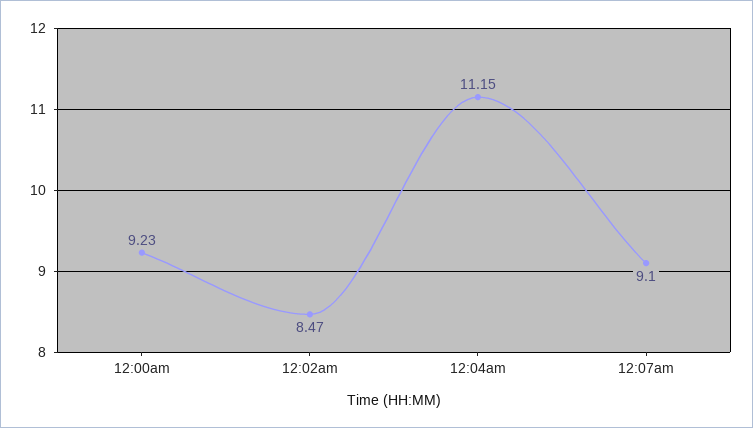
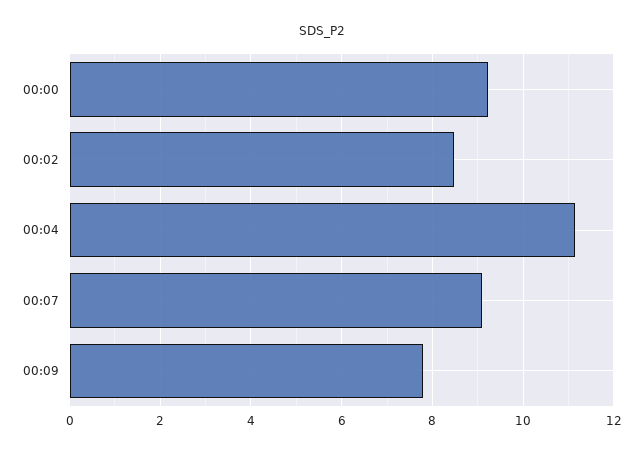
00:09: none -> 7.8

